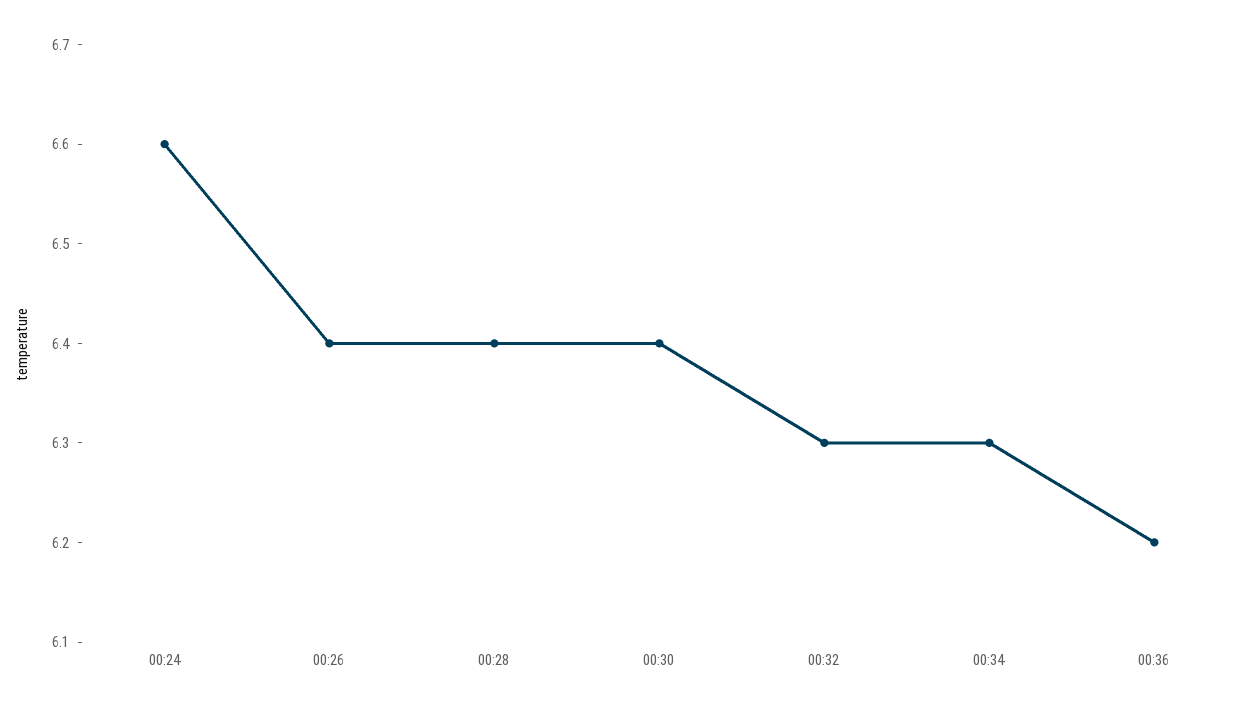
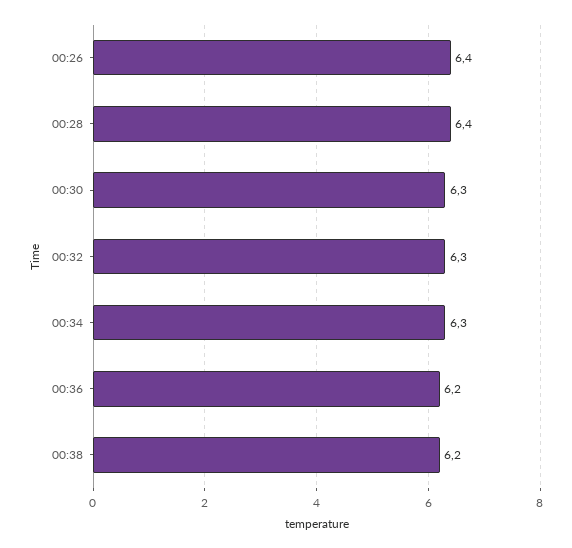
00:24: 6.6 -> none
00:30: 6.4 -> 6.3
00:38: none -> 6.2

